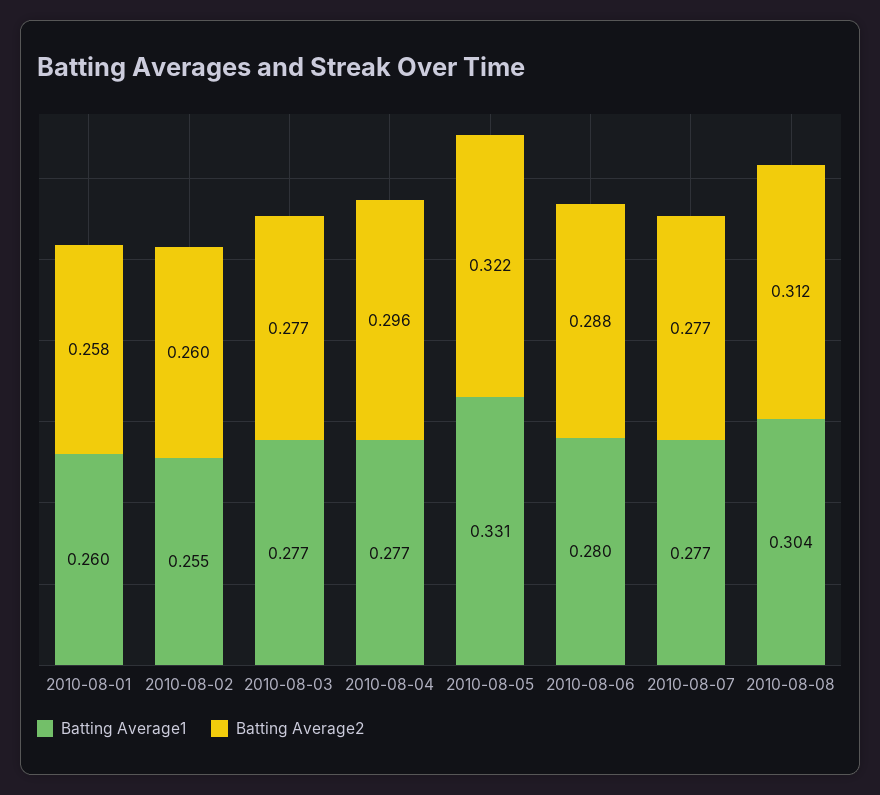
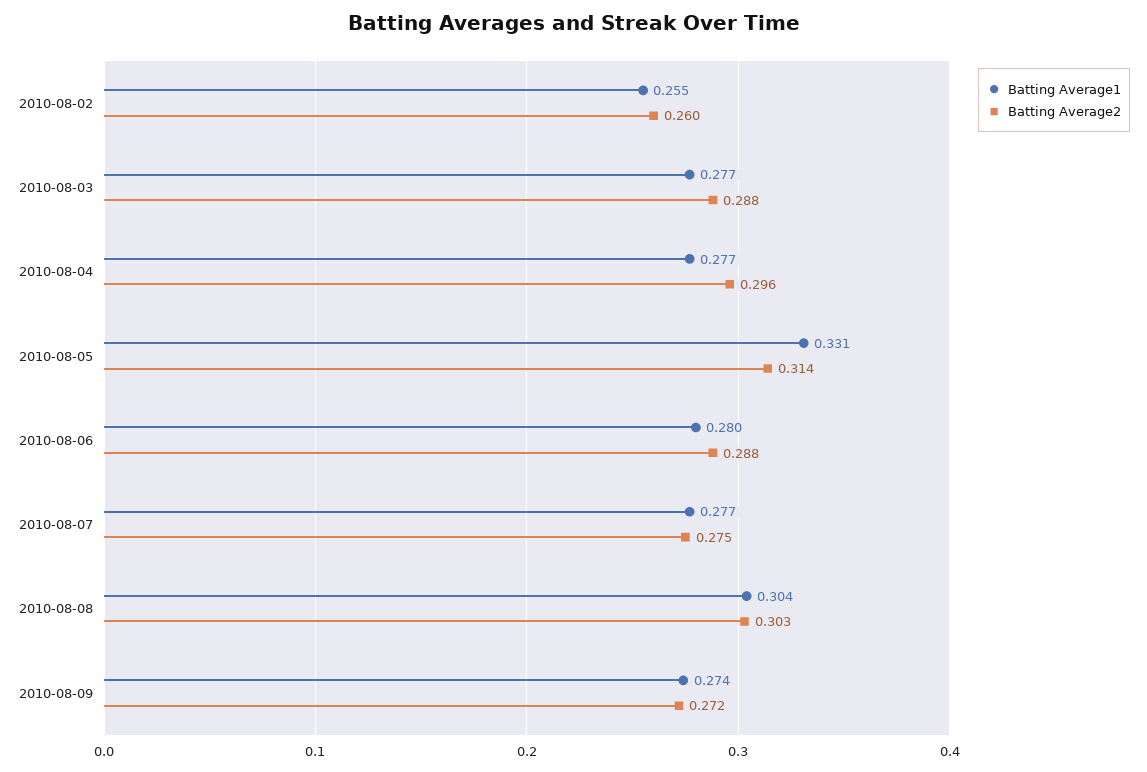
Batting Average1, 2010-08-01: 0.26 -> none
Batting Average2, 2010-08-01: 0.258 -> none
Batting Average2, 2010-08-03: 0.277 -> 0.288
Batting Average2, 2010-08-05: 0.322 -> 0.314
Batting Average2, 2010-08-07: 0.277 -> 0.275
Batting Average2, 2010-08-08: 0.312 -> 0.303
Batting Average1, 2010-08-09: none -> 0.274
Batting Average2, 2010-08-09: none -> 0.272

